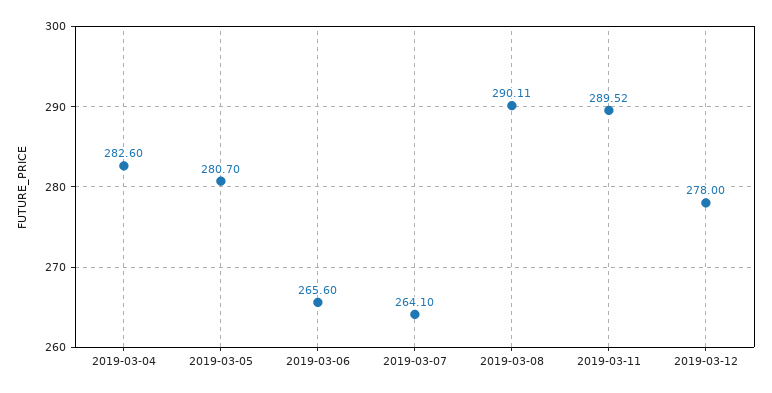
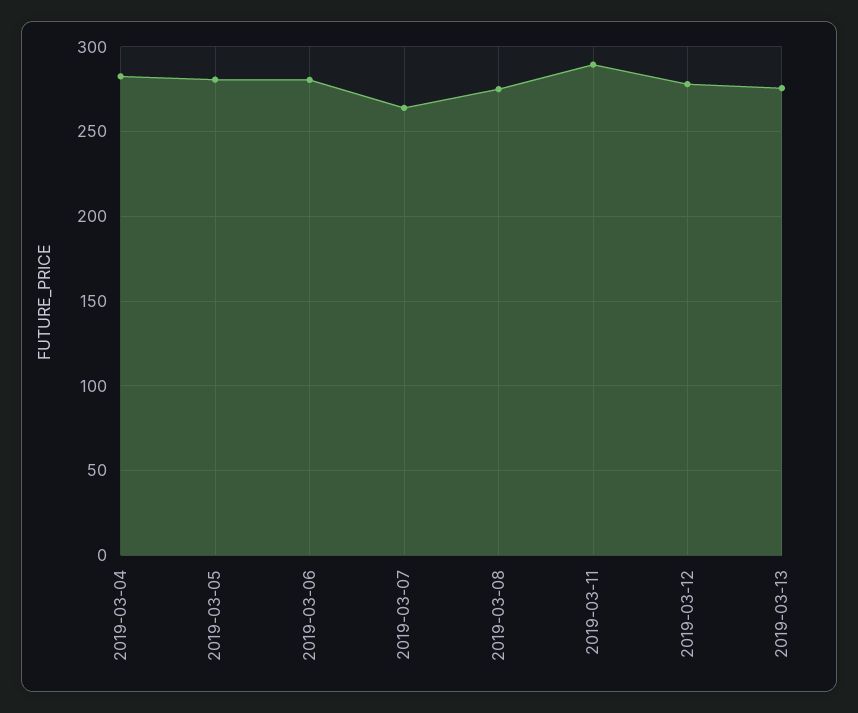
2019-03-06: 265.6 -> 280
2019-03-08: 290.11 -> 275
2019-03-13: none -> 275

